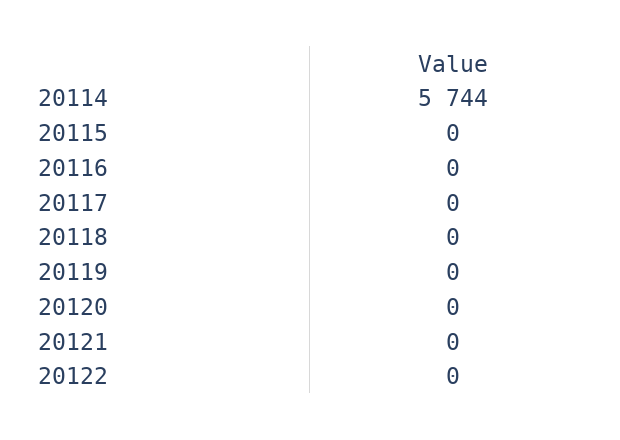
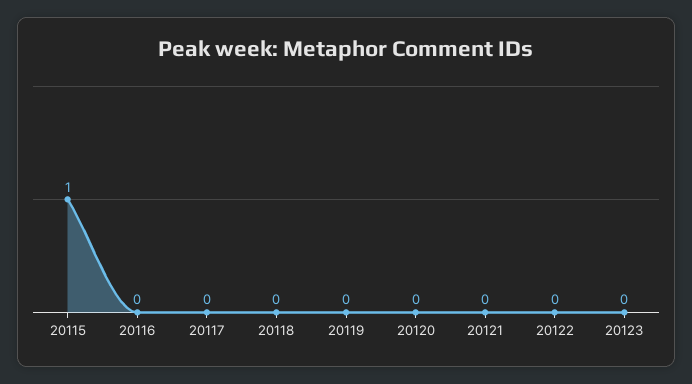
20114: 5744 -> none
20115: 0 -> 1
20123: none -> 0

